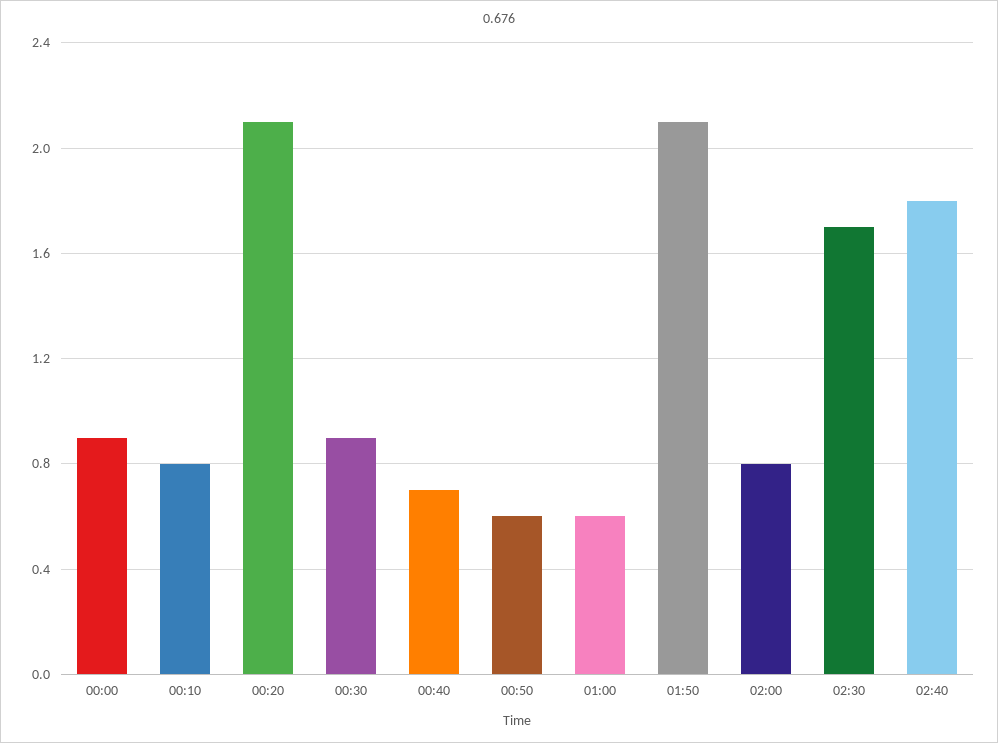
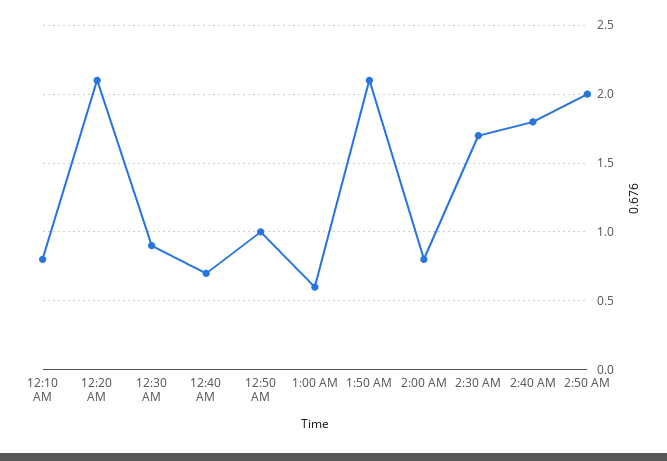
00:00: 0.9 -> none
00:50: 0.6 -> 1
2:50 AM: none -> 2

